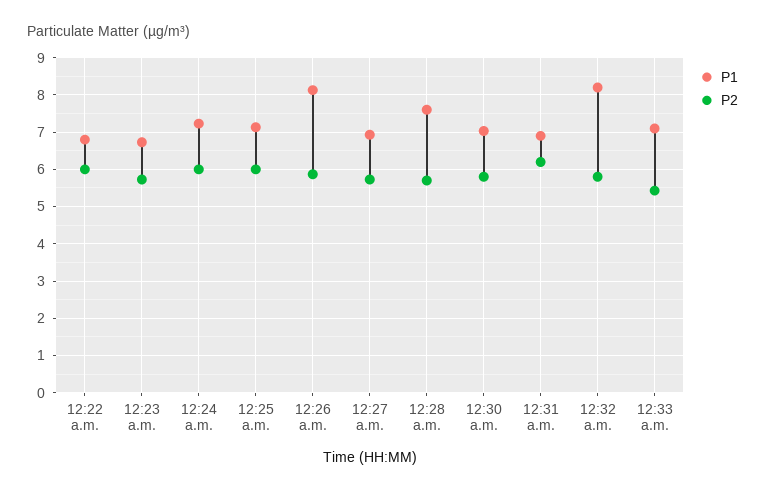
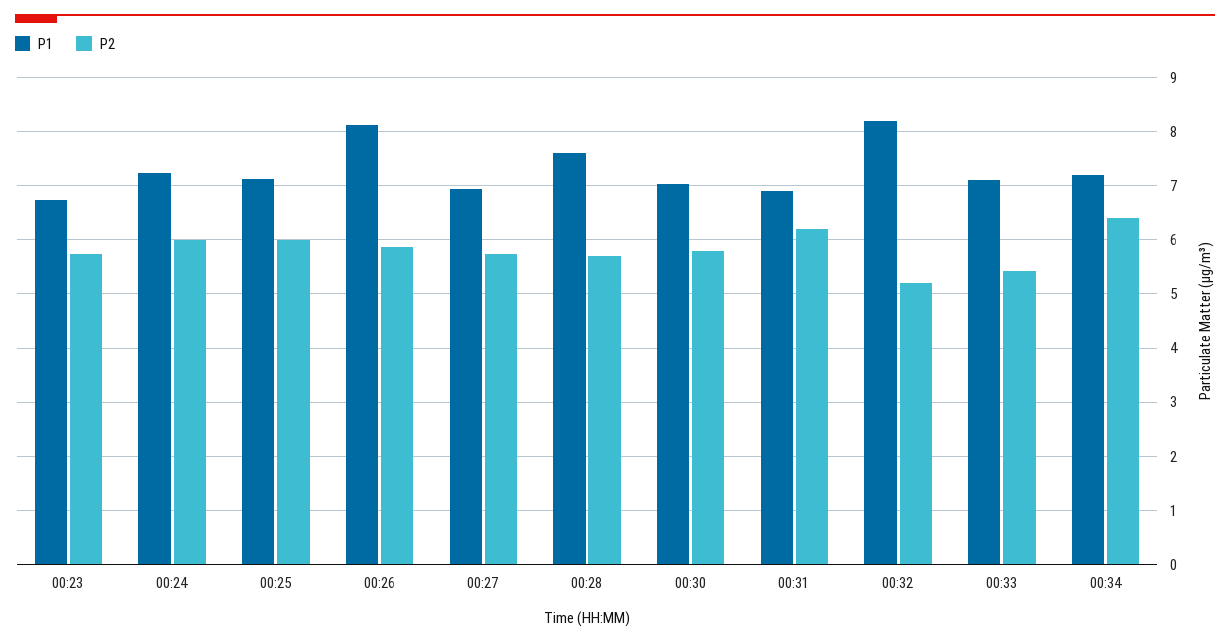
P1, 12:22 a.m.: 6.8 -> none
P2, 12:22 a.m.: 6 -> none
P2, 12:32 a.m.: 5.8 -> 5.2
P1, 00:34: none -> 7.2
P2, 00:34: none -> 6.4

